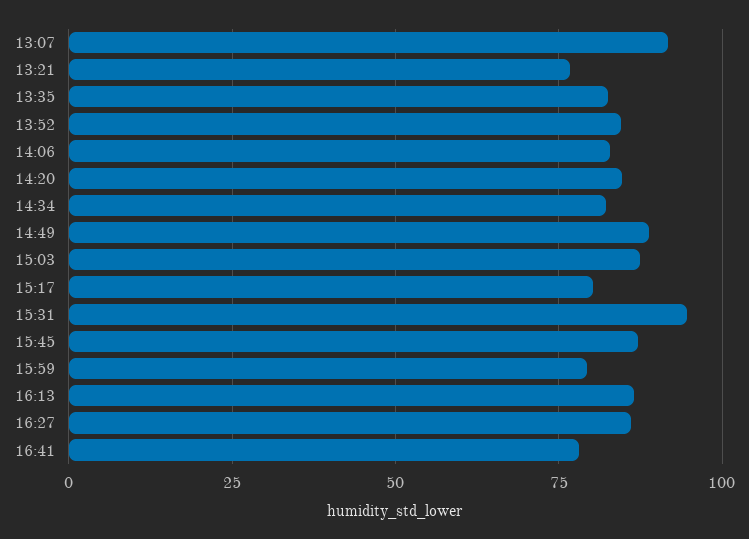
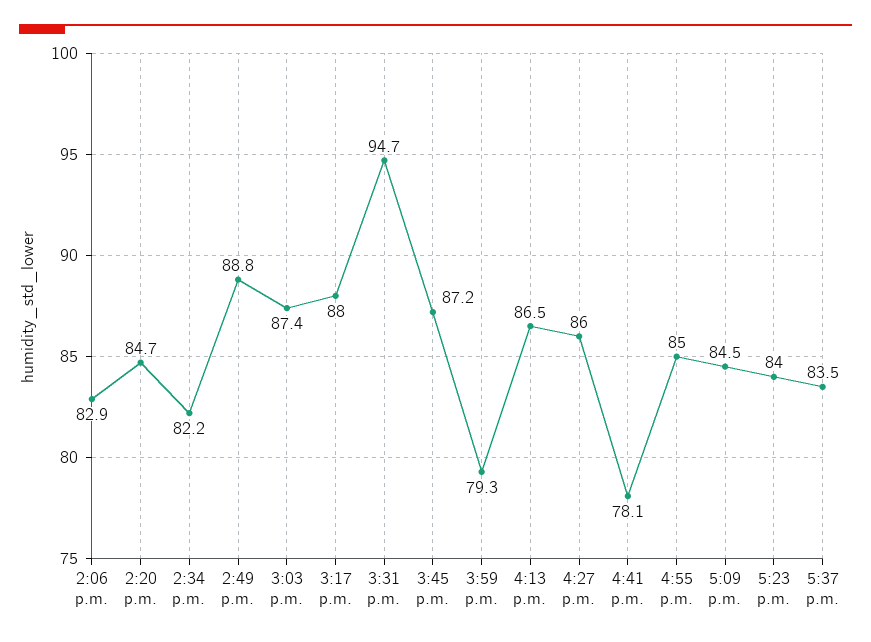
13:07: 92.5 -> none
13:21: 77.5 -> none
13:35: 82.5 -> none
13:52: 85 -> none
15:17: 80 -> 88
4:55 p.m.: none -> 85
5:09 p.m.: none -> 84.5
5:23 p.m.: none -> 84
5:37 p.m.: none -> 83.5

